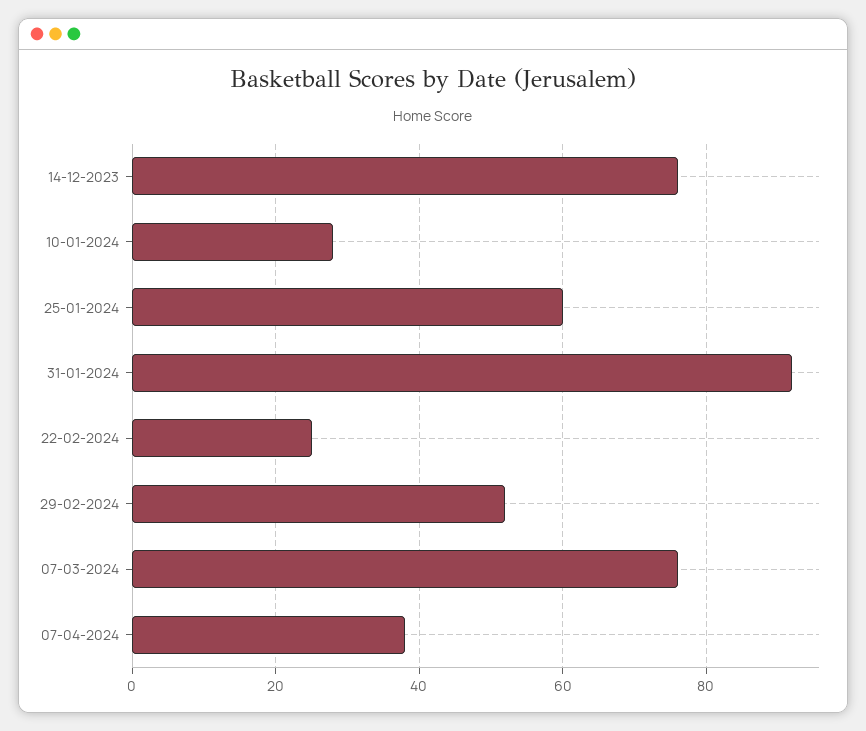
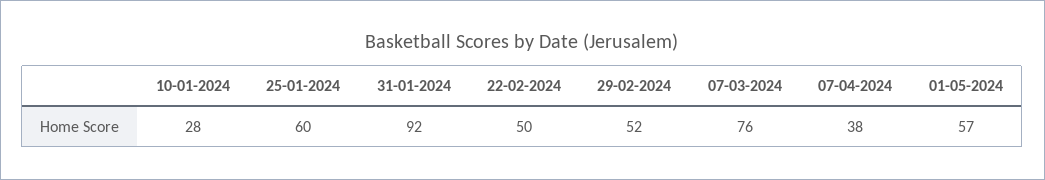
14-12-2023: 75 -> none
22-02-2024: 25 -> 50
01-05-2024: none -> 57

